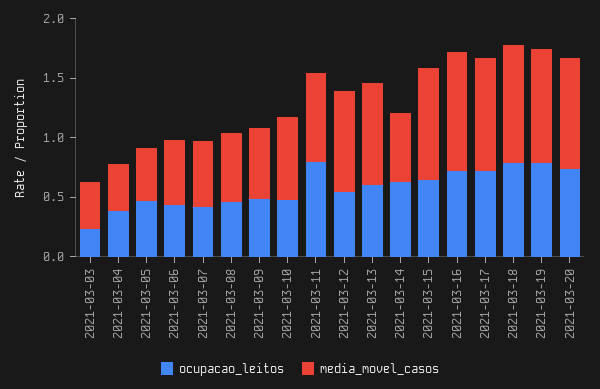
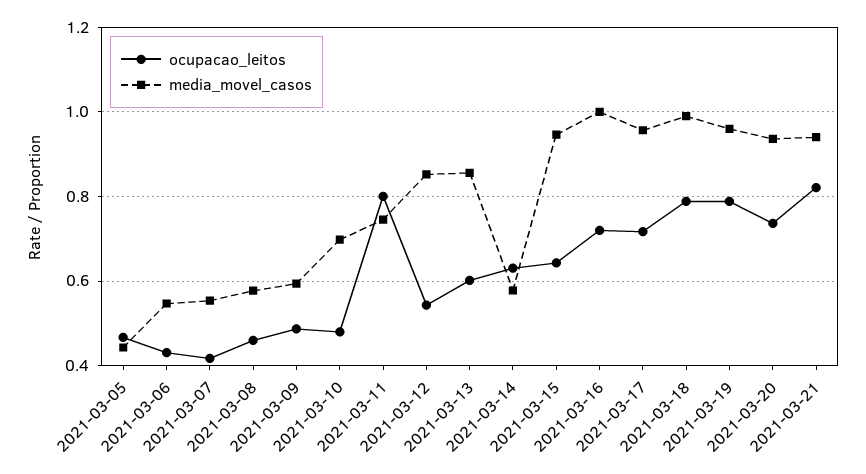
ocupacao_leitos, 2021-03-03: 0.2 -> none
media_movel_casos, 2021-03-03: 0.4 -> none
ocupacao_leitos, 2021-03-04: 0.4 -> none
media_movel_casos, 2021-03-04: 0.4 -> none
ocupacao_leitos, 2021-03-21: none -> 0.82
media_movel_casos, 2021-03-21: none -> 0.94

